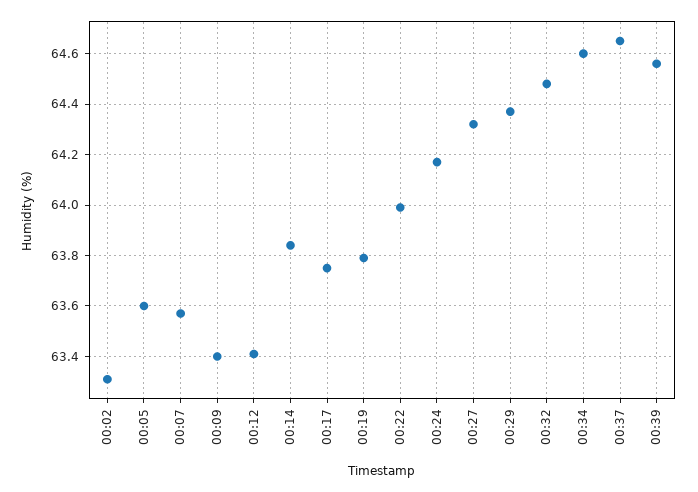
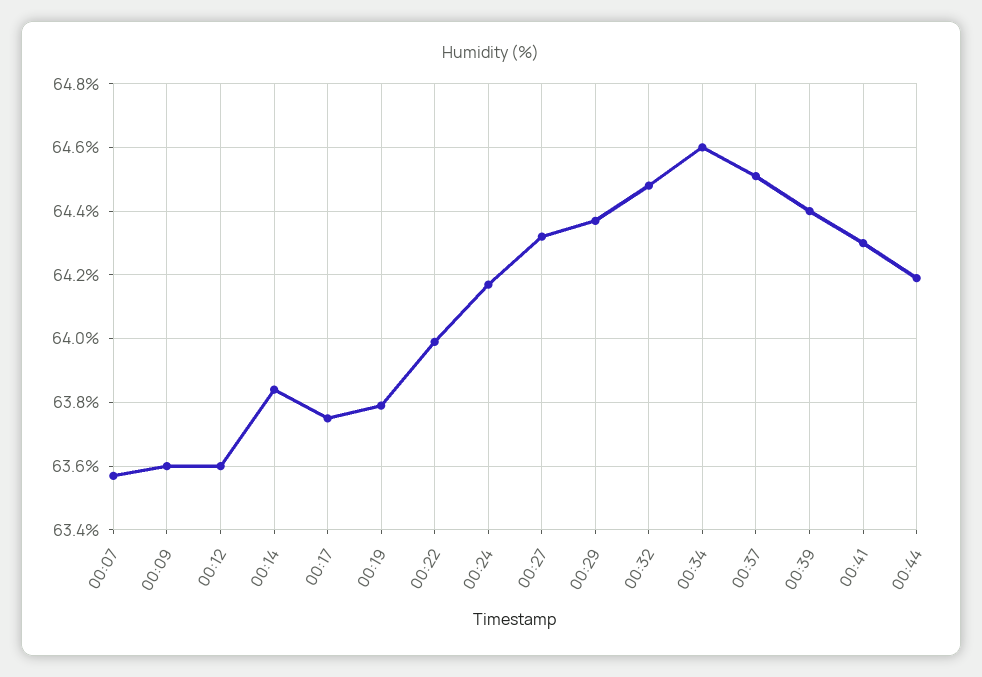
00:02: 63.3 -> none
00:05: 63.6 -> none
00:09: 63.4 -> 63.6
00:12: 63.4 -> 63.6
00:37: 64.65 -> 64.5
00:39: 64.55 -> 64.4
00:41: none -> 64.3
00:44: none -> 64.2

